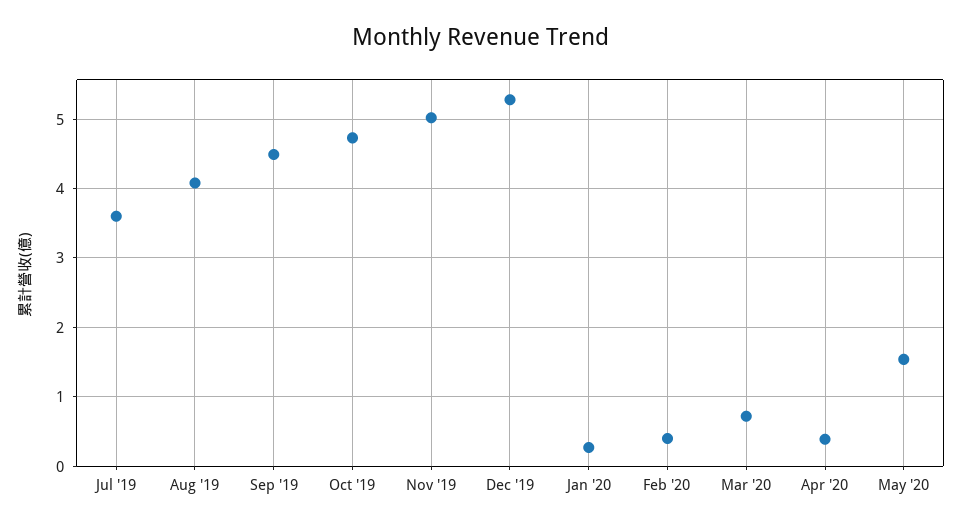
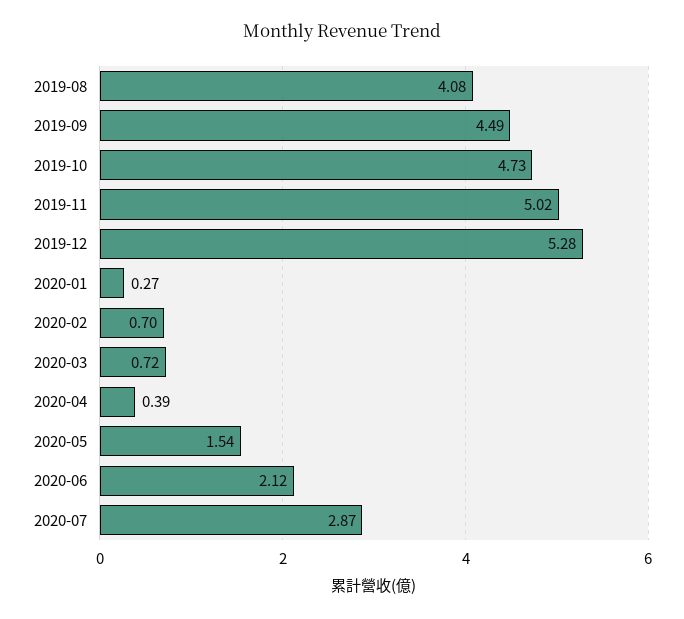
Jul '19: 3.6 -> none
Feb '20: 0.4 -> 0.7
2020-06: none -> 2.12
2020-07: none -> 2.87

